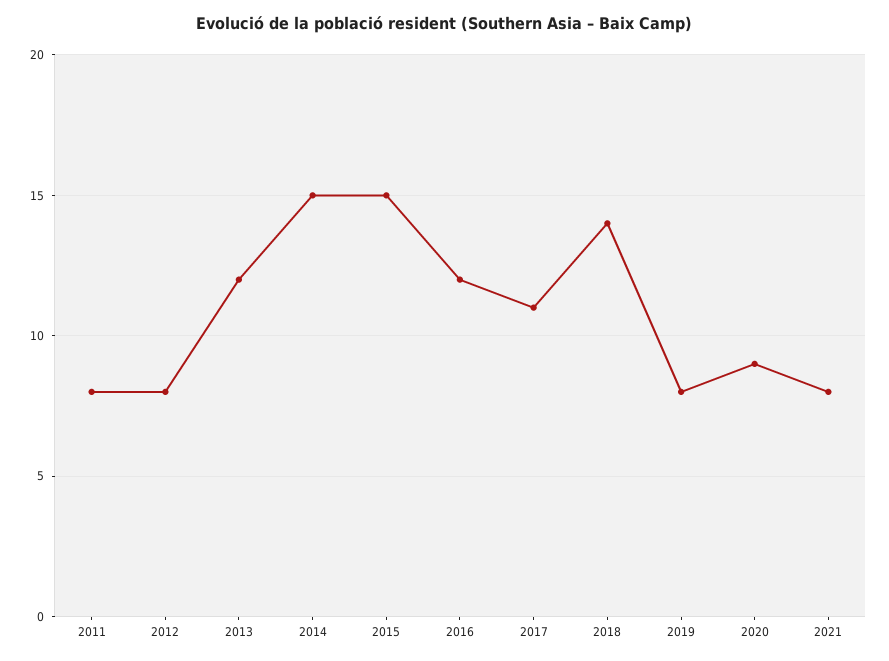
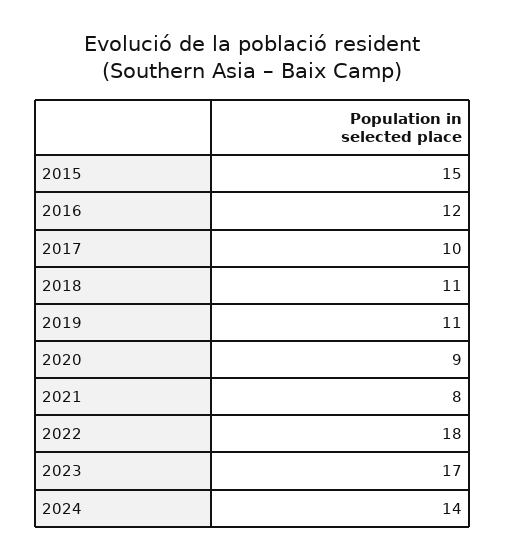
2011: 8 -> none
2012: 8 -> none
2013: 12 -> none
2014: 15 -> none
2017: 11 -> 10
2018: 14 -> 11
2019: 8 -> 11
2022: none -> 18
2023: none -> 17
2024: none -> 14

